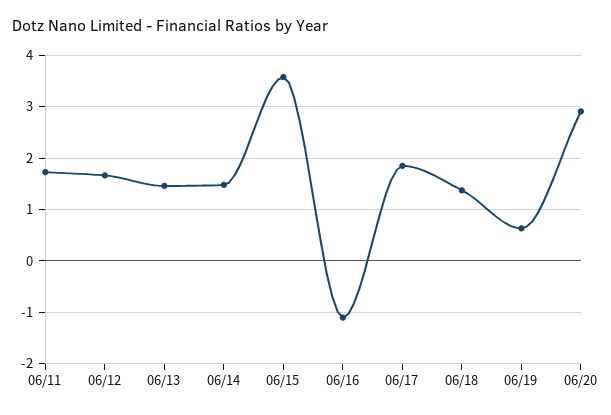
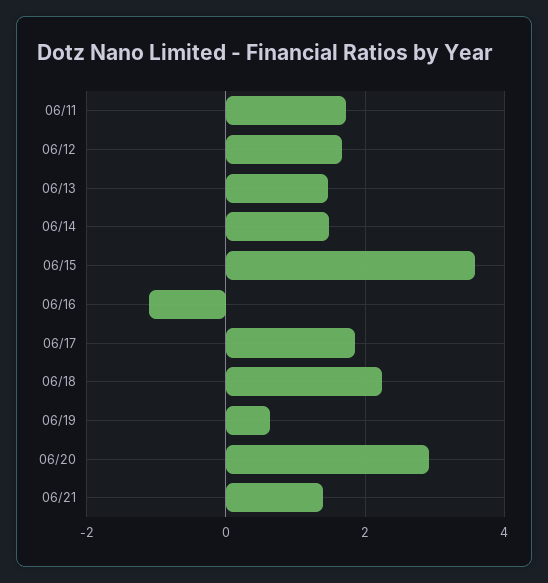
06/18: 1.4 -> 2.2
06/21: none -> 1.4

